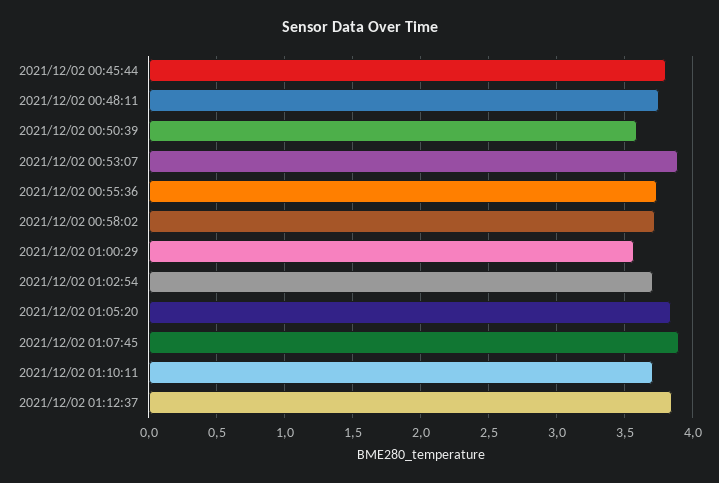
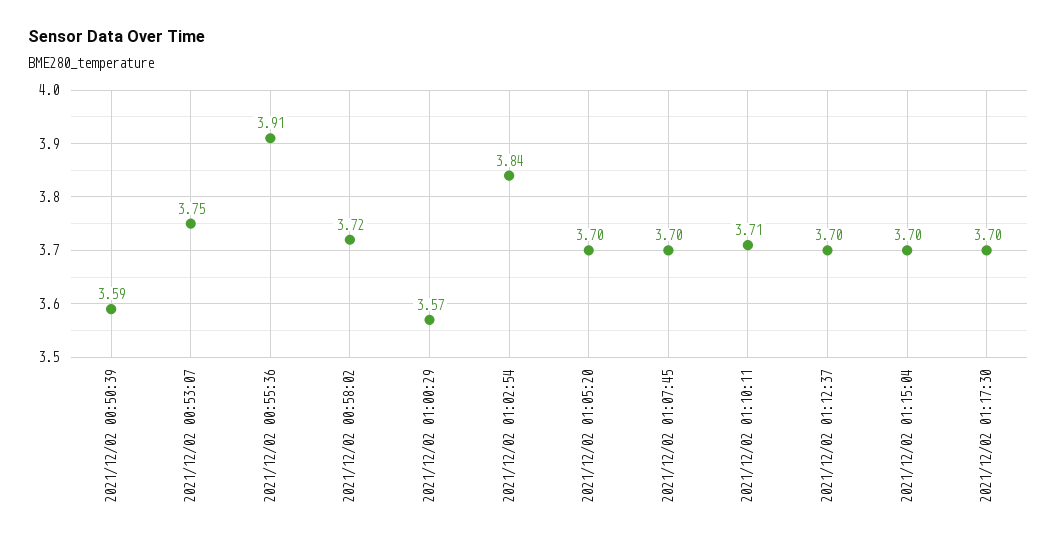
2021/12/02 00:45:44: 3.8 -> none
2021/12/02 00:48:11: 3.75 -> none
2021/12/02 00:53:07: 3.9 -> 3.75
2021/12/02 00:55:36: 3.75 -> 3.91
2021/12/02 01:02:54: 3.7 -> 3.84
2021/12/02 01:05:20: 3.85 -> 3.7
2021/12/02 01:07:45: 3.9 -> 3.7
2021/12/02 01:12:37: 3.85 -> 3.7
2021/12/02 01:15:04: none -> 3.7
2021/12/02 01:17:30: none -> 3.7

